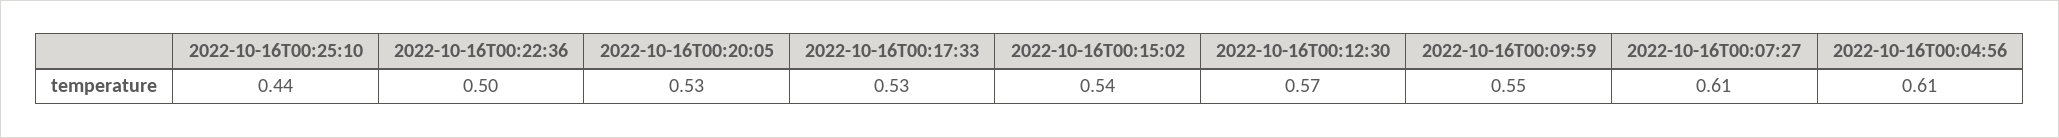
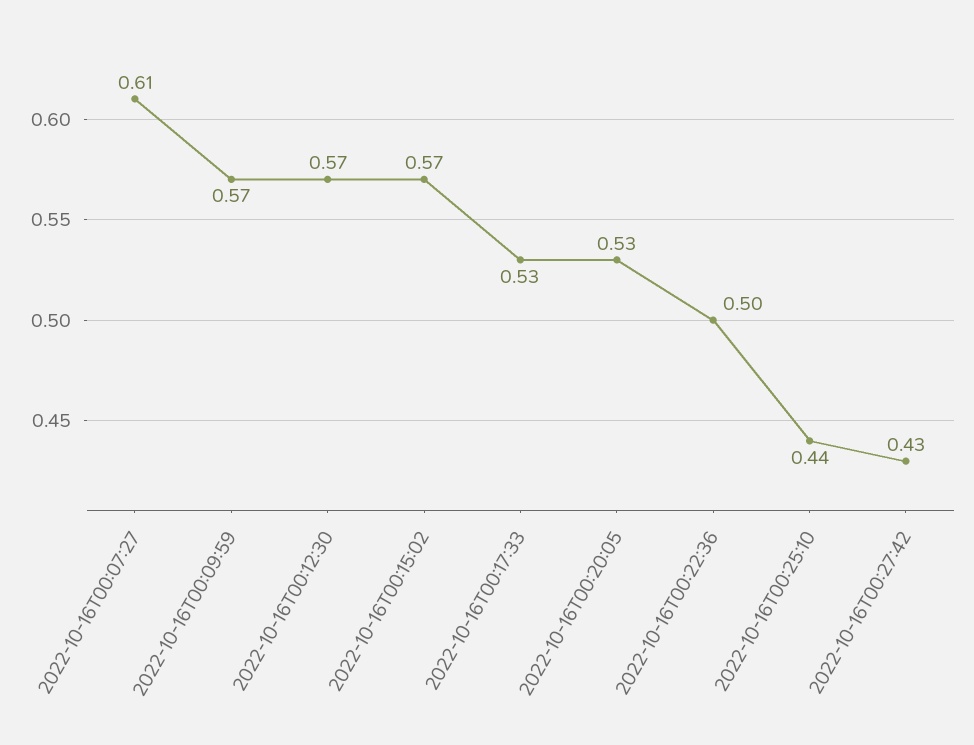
2022-10-16T00:15:02: 0.54 -> 0.57
2022-10-16T00:09:59: 0.55 -> 0.57
2022-10-16T00:04:56: 0.61 -> none
2022-10-16T00:27:42: none -> 0.43

